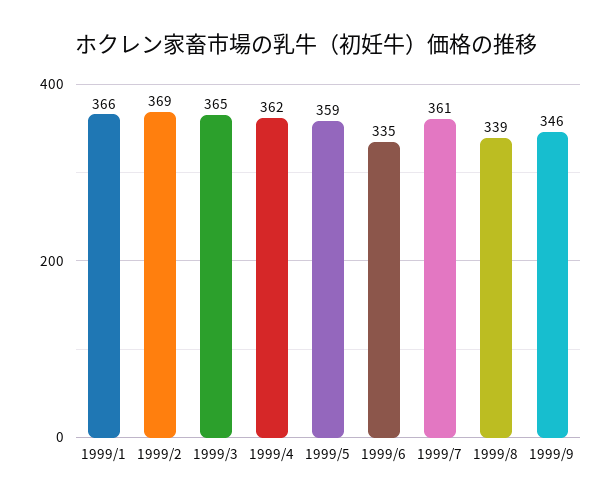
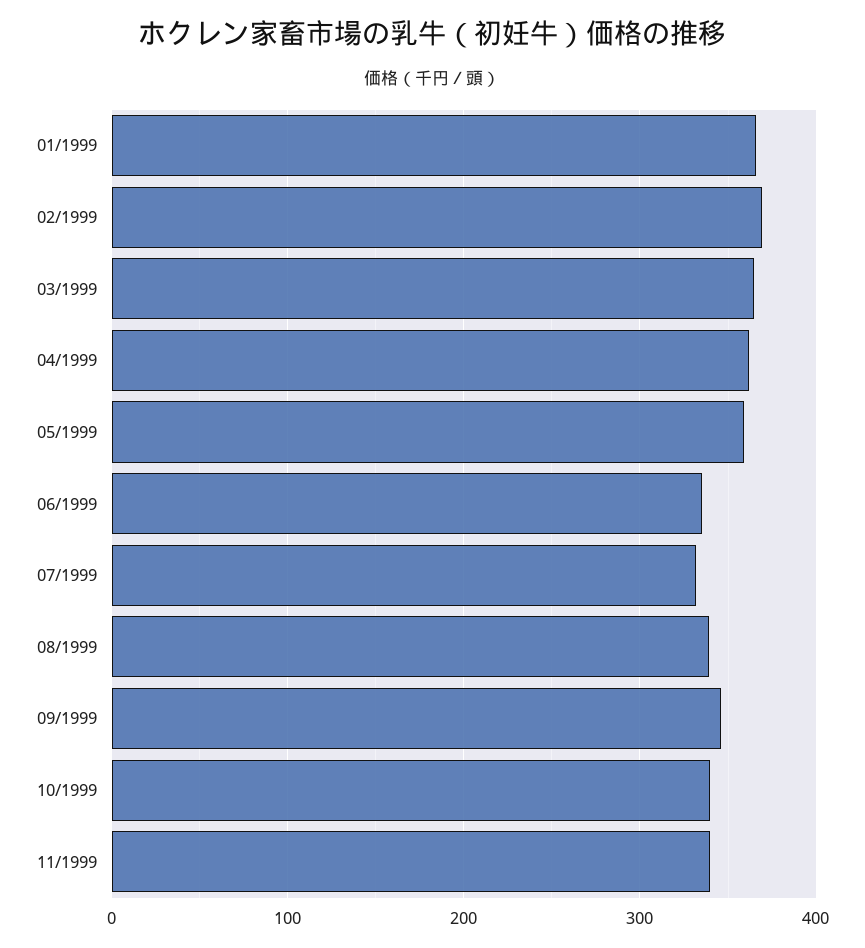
1999/7: 361 -> 330
10/1999: none -> 340
11/1999: none -> 340

